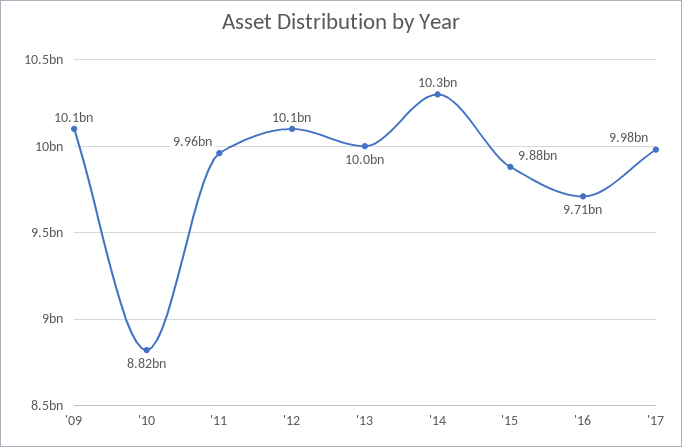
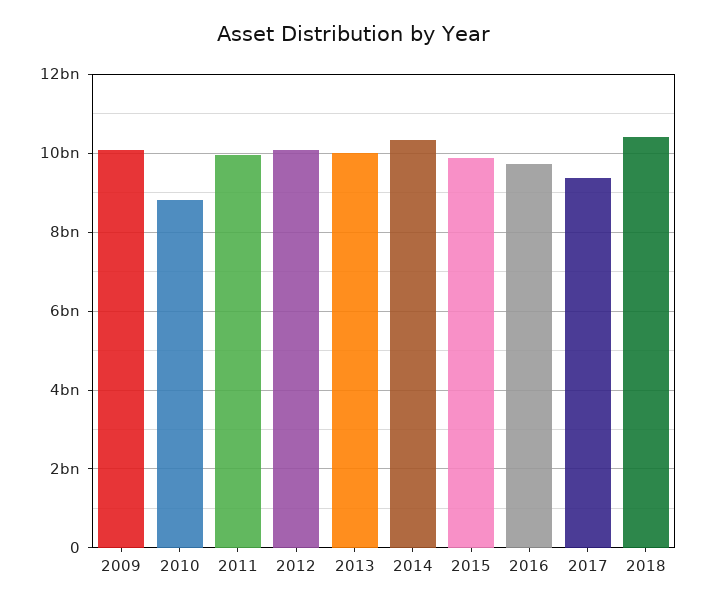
'17: 9980000000 -> 9400000000
2018: none -> 10400000000

